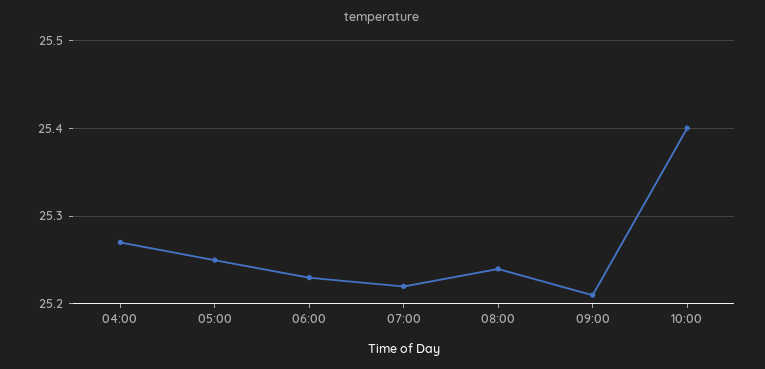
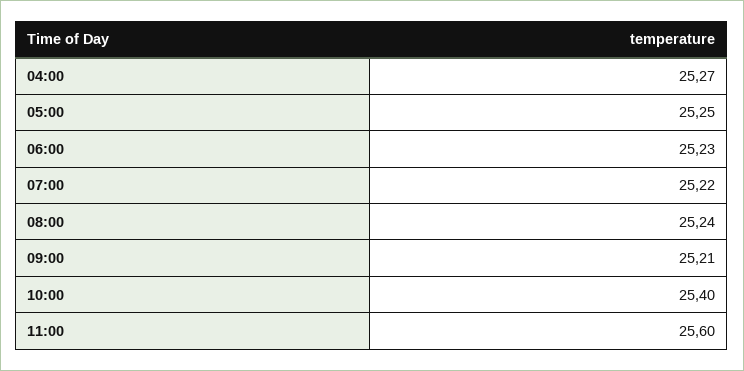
11:00: none -> 25.6

